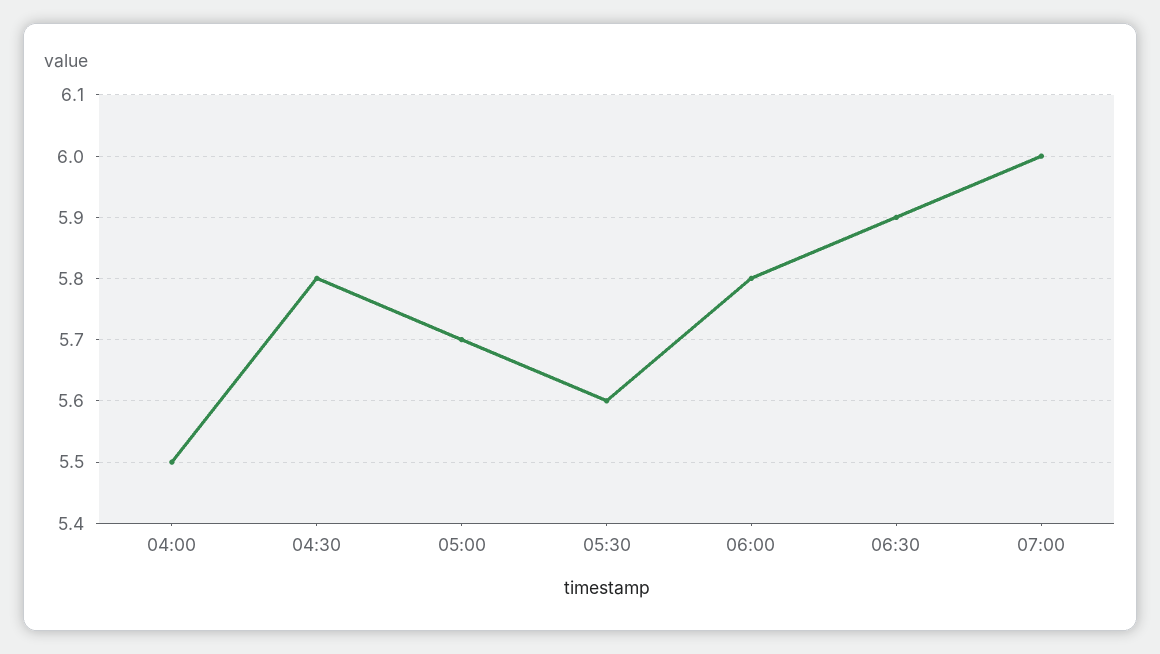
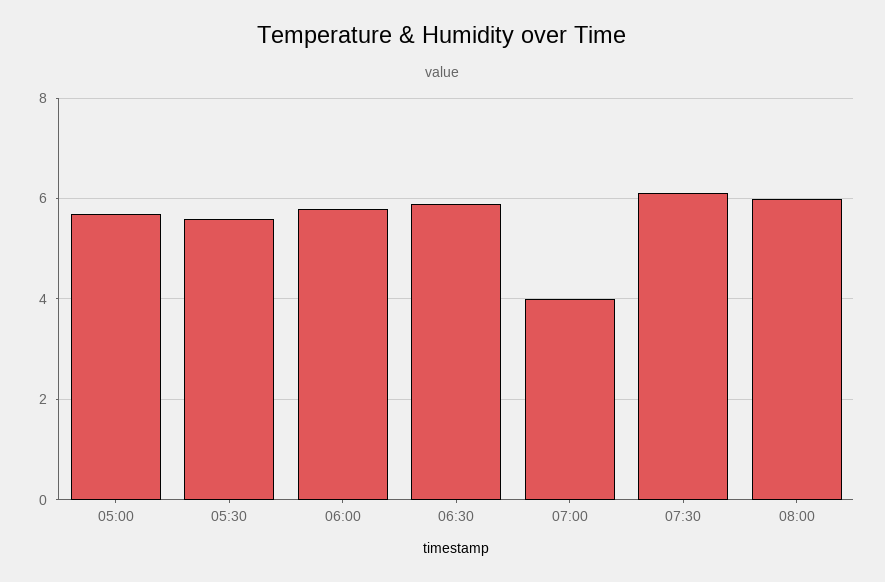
04:00: 5.5 -> none
04:30: 5.8 -> none
07:00: 6 -> 4
07:30: none -> 6
08:00: none -> 6

